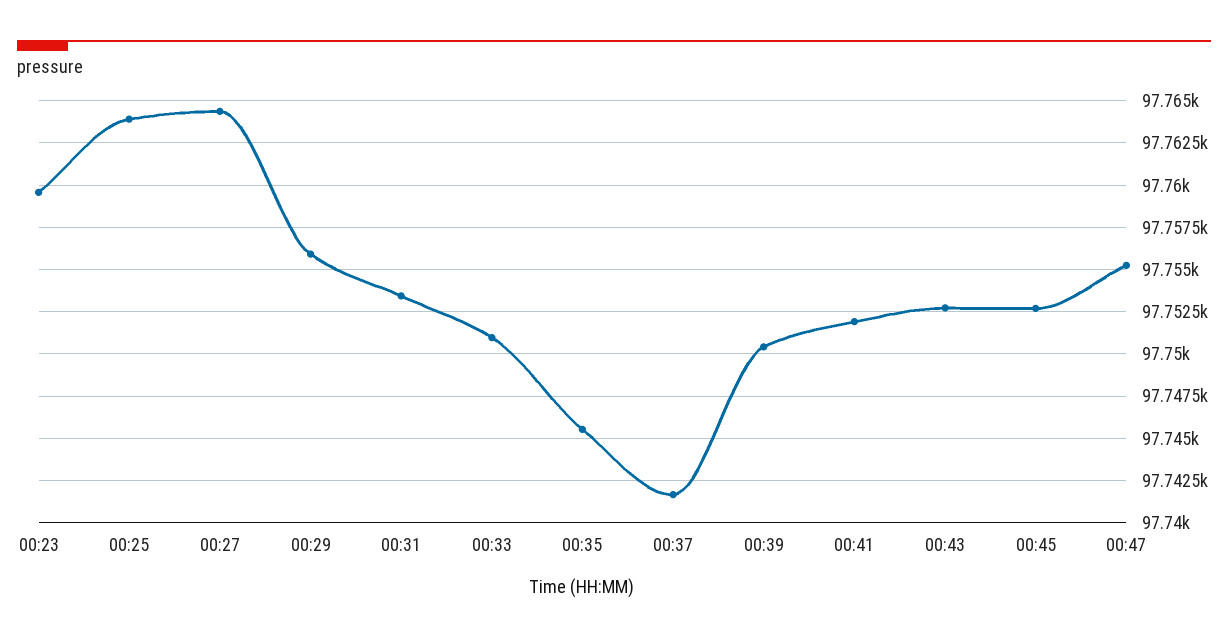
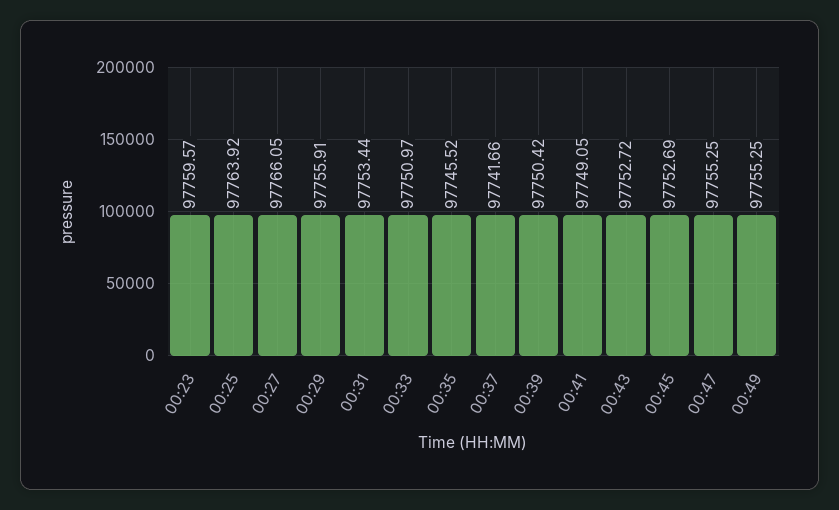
00:27: 97764.5 -> 97766.05
00:41: 97752 -> 97749.05
00:49: none -> 97755.25

